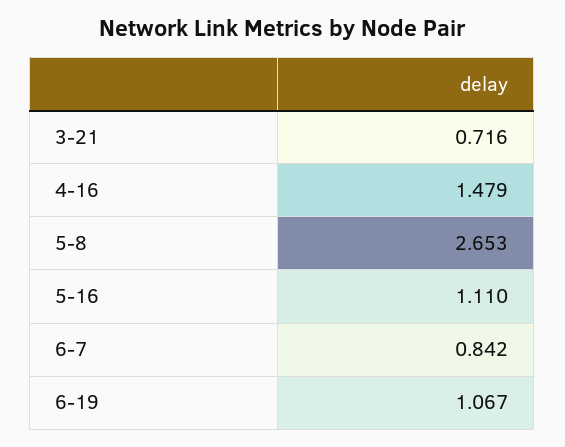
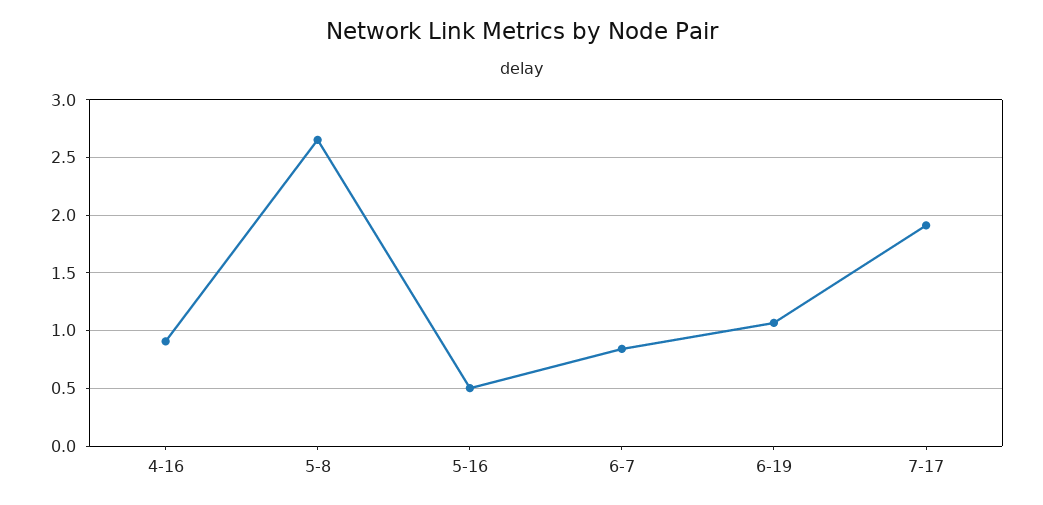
3-21: 0.716 -> none
4-16: 1.479 -> 0.9
5-16: 1.11 -> 0.5
7-17: none -> 1.9

